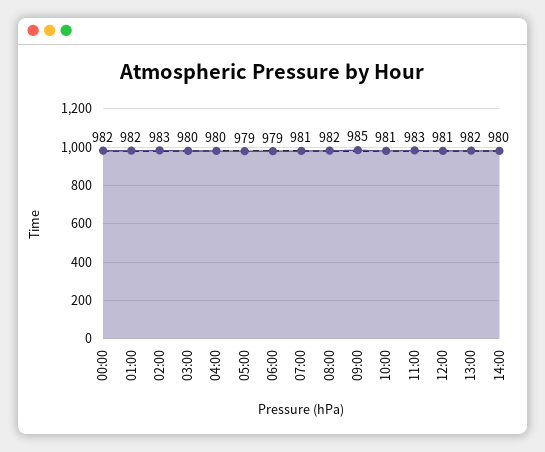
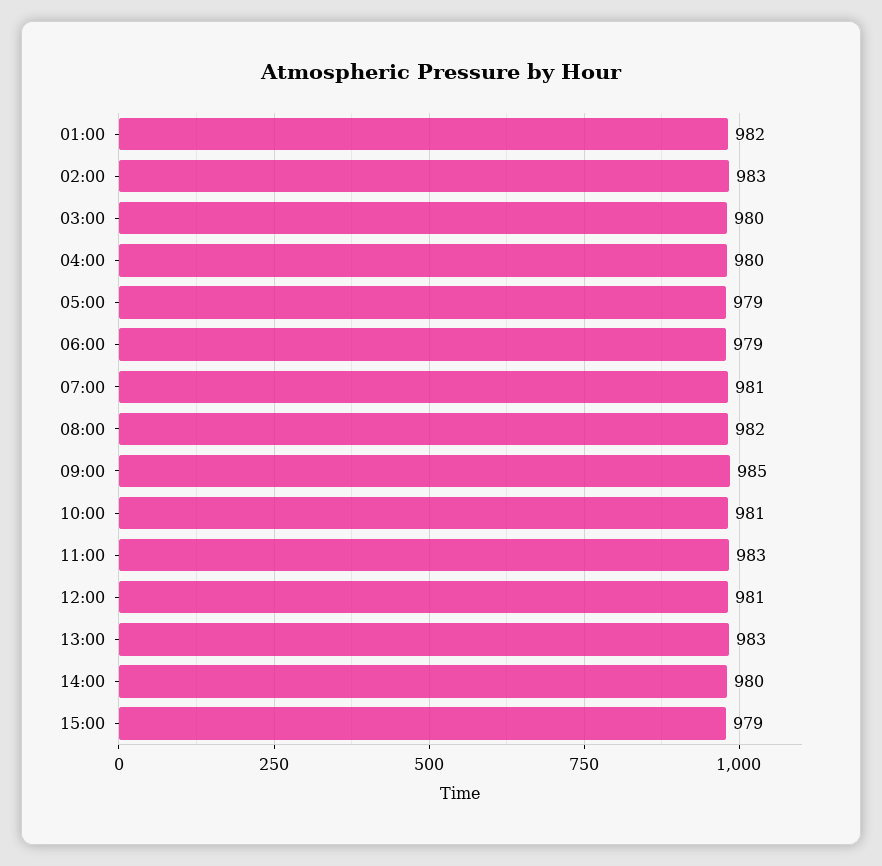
00:00: 982 -> none
13:00: 982 -> 983
15:00: none -> 979

